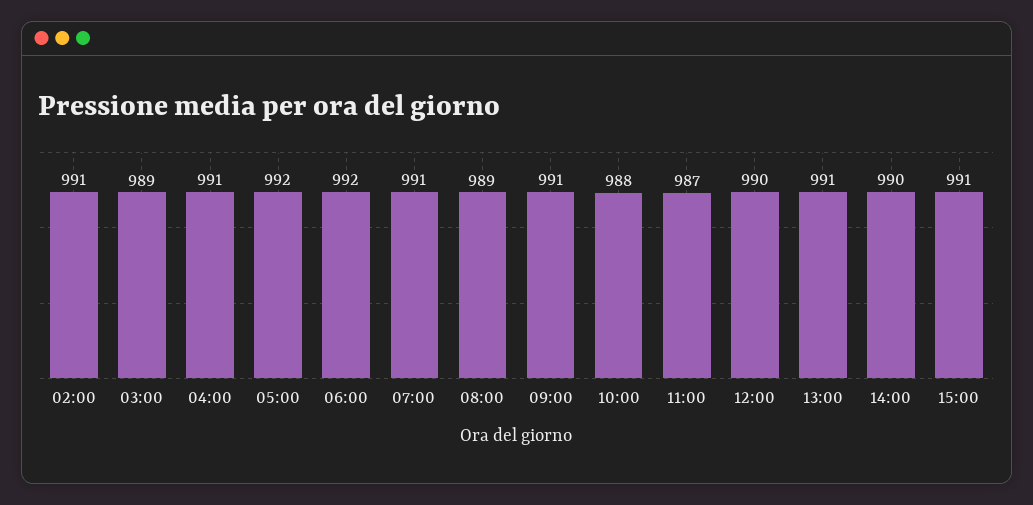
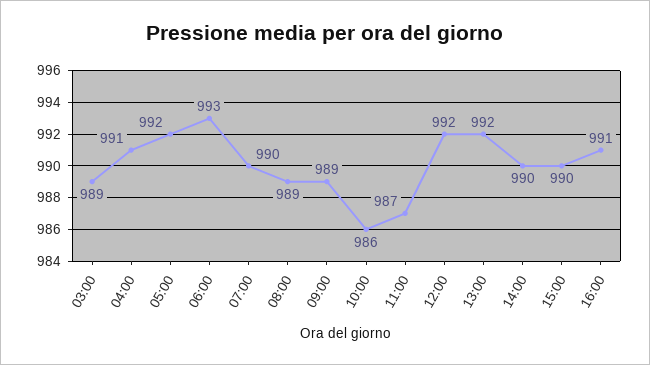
02:00: 991 -> none
06:00: 992 -> 993
07:00: 991 -> 990
09:00: 991 -> 989
10:00: 988 -> 986
12:00: 990 -> 992
13:00: 991 -> 992
15:00: 991 -> 990
16:00: none -> 991

